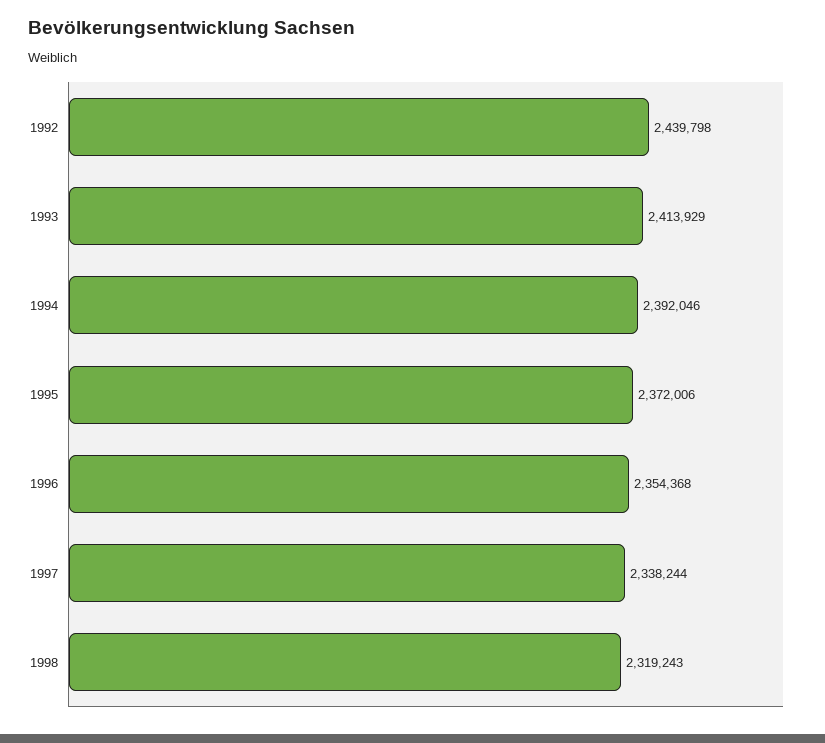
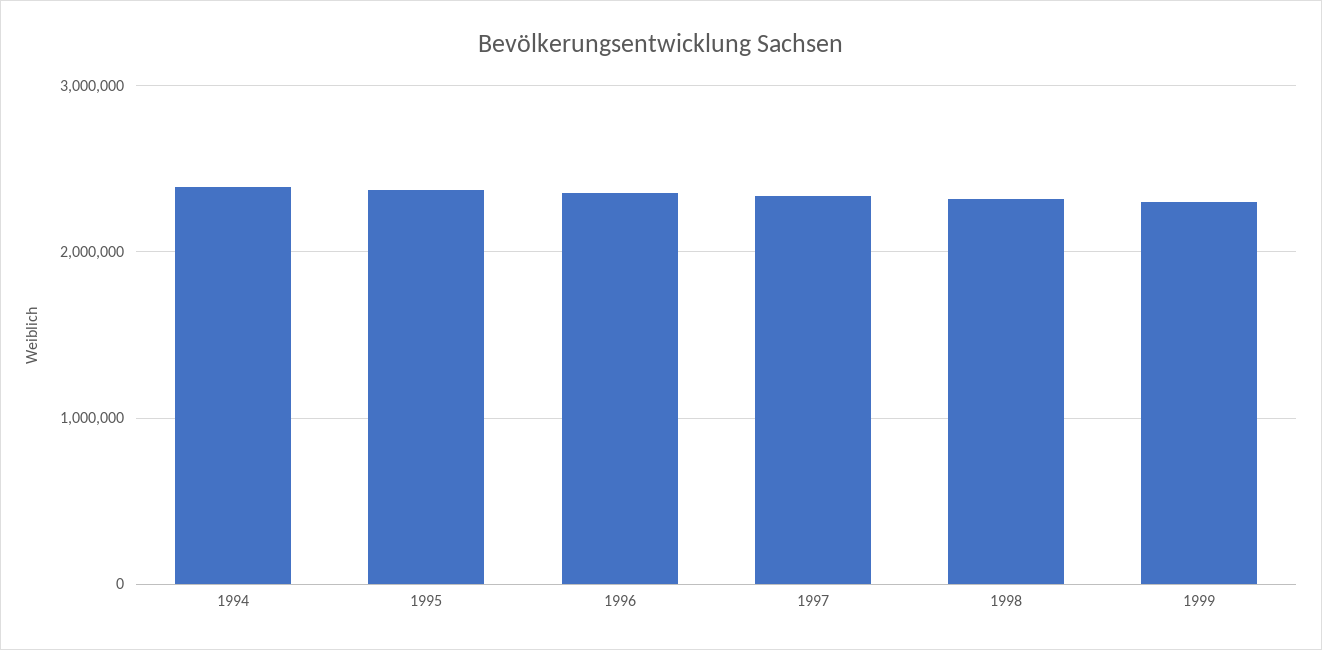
1992: 2439798 -> none
1993: 2413929 -> none
1999: none -> 2300000

